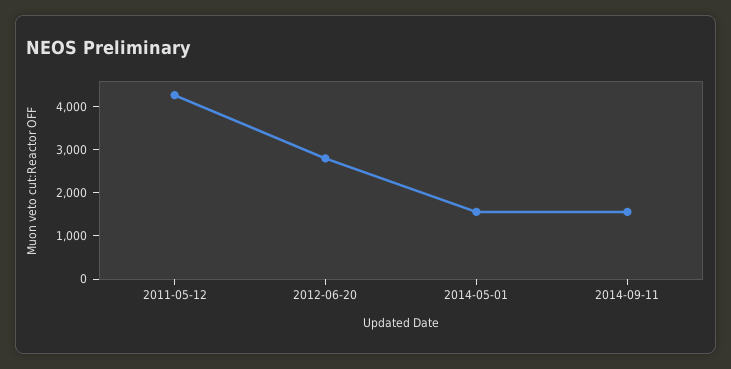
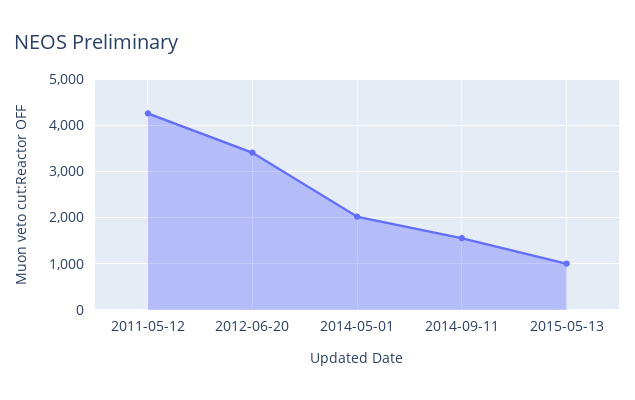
2012-06-20: 2800 -> 3400
2014-05-01: 1600 -> 2000
2015-05-13: none -> 1000

